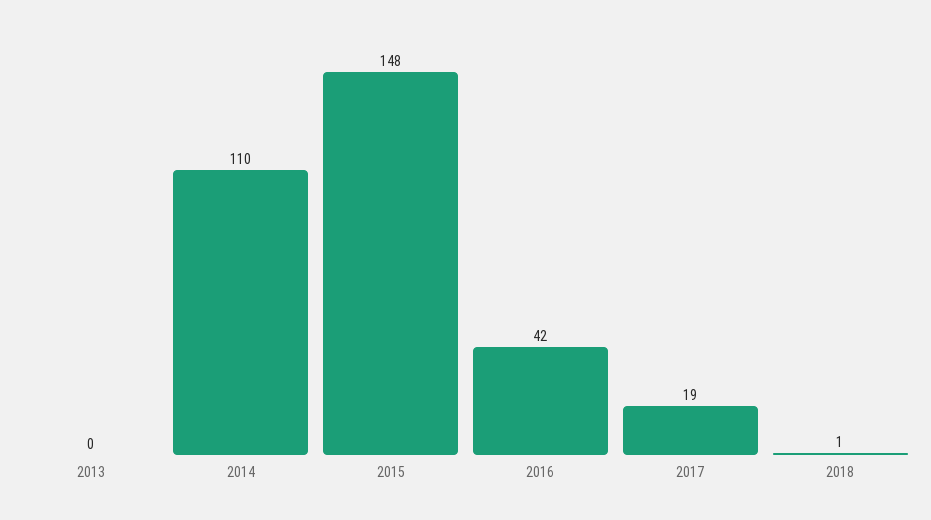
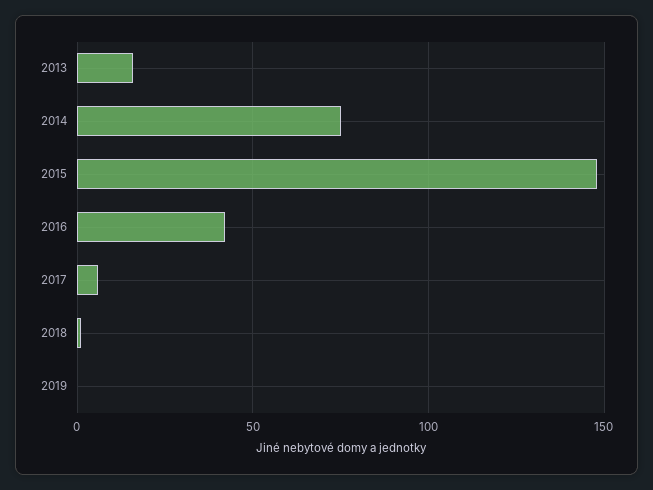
2013: 0 -> 15
2014: 110 -> 75
2017: 19 -> 5
2019: none -> 0

